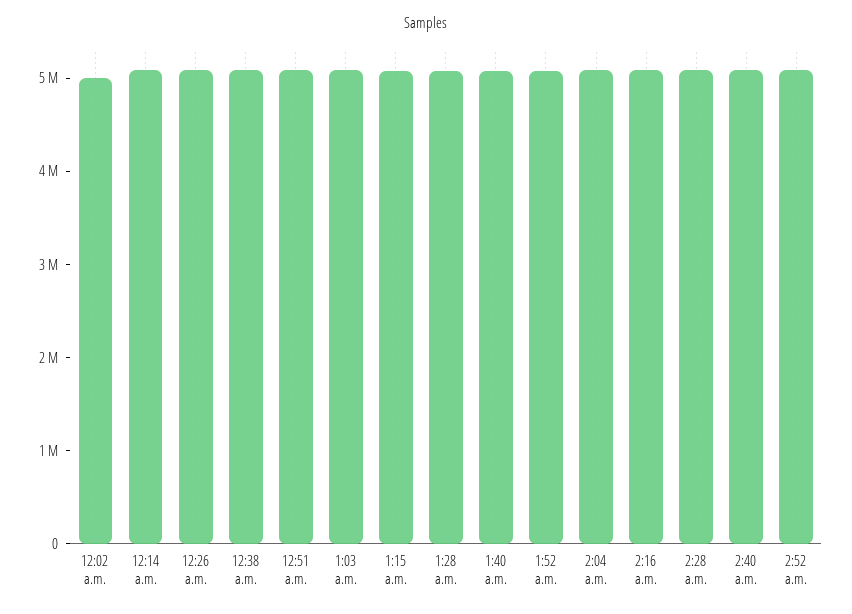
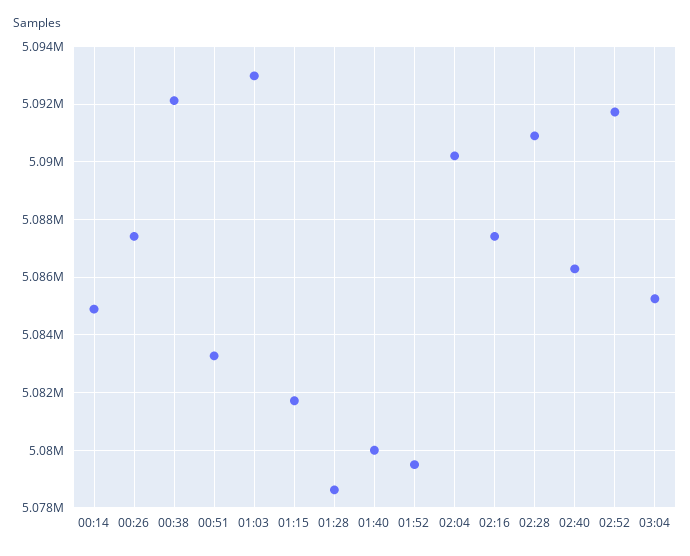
12:02 a.m.: 5000000 -> none
03:04: none -> 5085250

